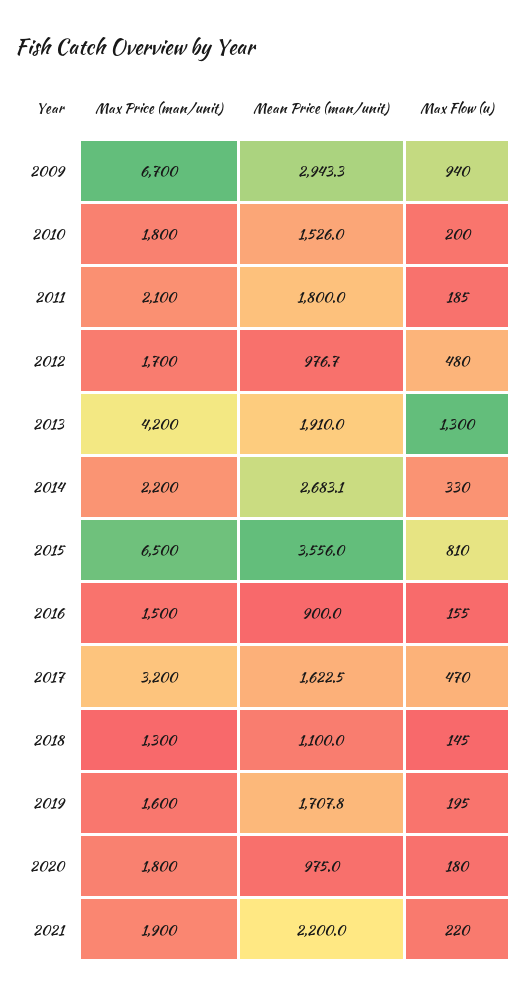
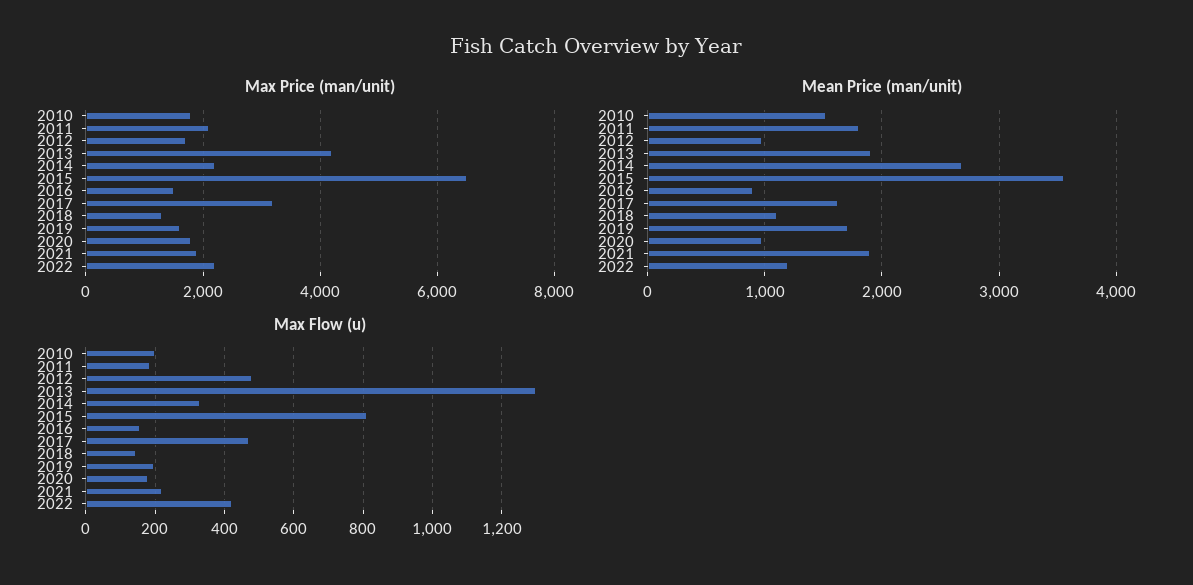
Max Price (man/unit), 2009: 6700 -> none
Mean Price (man/unit), 2009: 2943.3 -> none
Max Flow (u), 2009: 940 -> none
Mean Price (man/unit), 2021: 2200 -> 1900
Max Price (man/unit), 2022: none -> 2200
Mean Price (man/unit), 2022: none -> 1200
Max Flow (u), 2022: none -> 420

